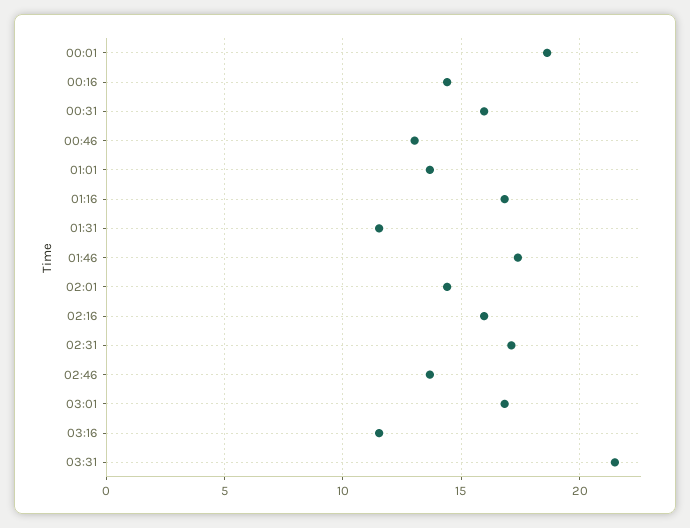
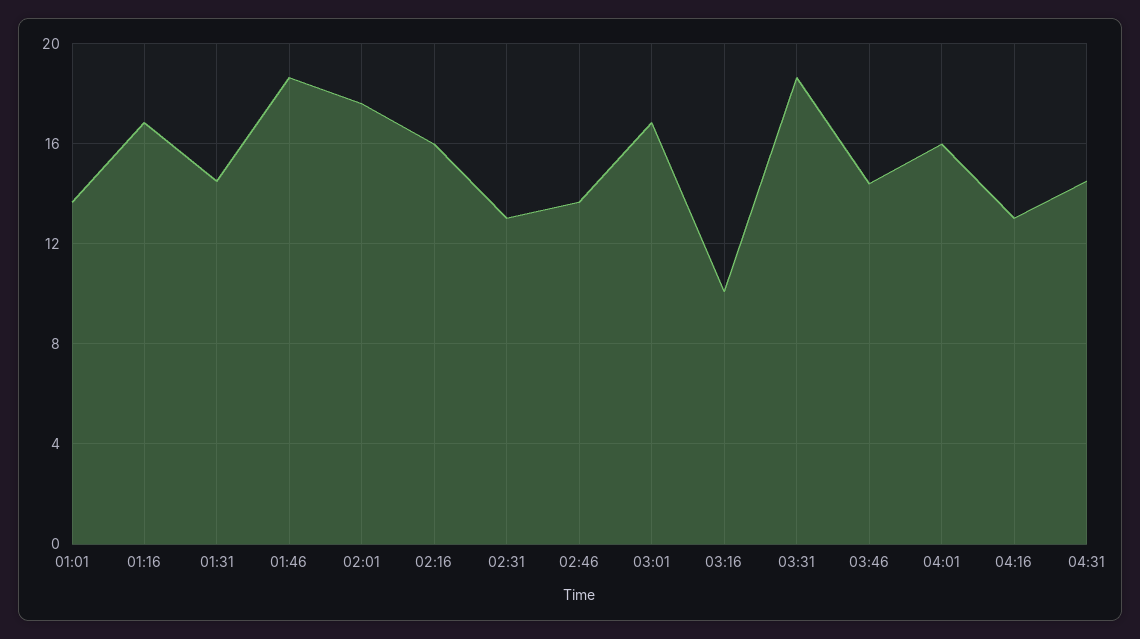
00:01: 18.5 -> none
00:16: 14.5 -> none
00:31: 16 -> none
00:46: 13 -> none
01:31: 11.5 -> 14.5
01:46: 17.5 -> 18.5
02:01: 14.5 -> 17.5
02:31: 17 -> 13
03:16: 11.5 -> 10
03:31: 21.5 -> 18.5
03:46: none -> 14.5
04:01: none -> 16
04:16: none -> 13
04:31: none -> 14.5

